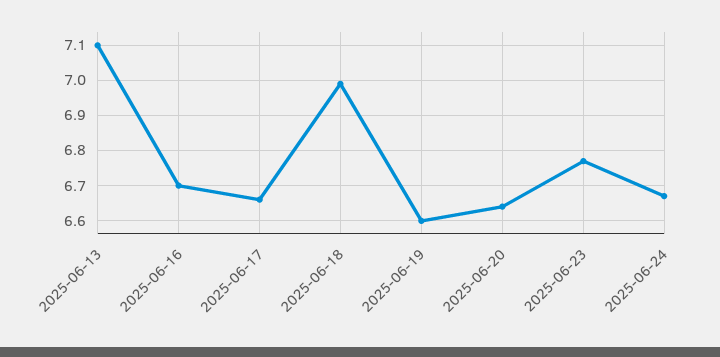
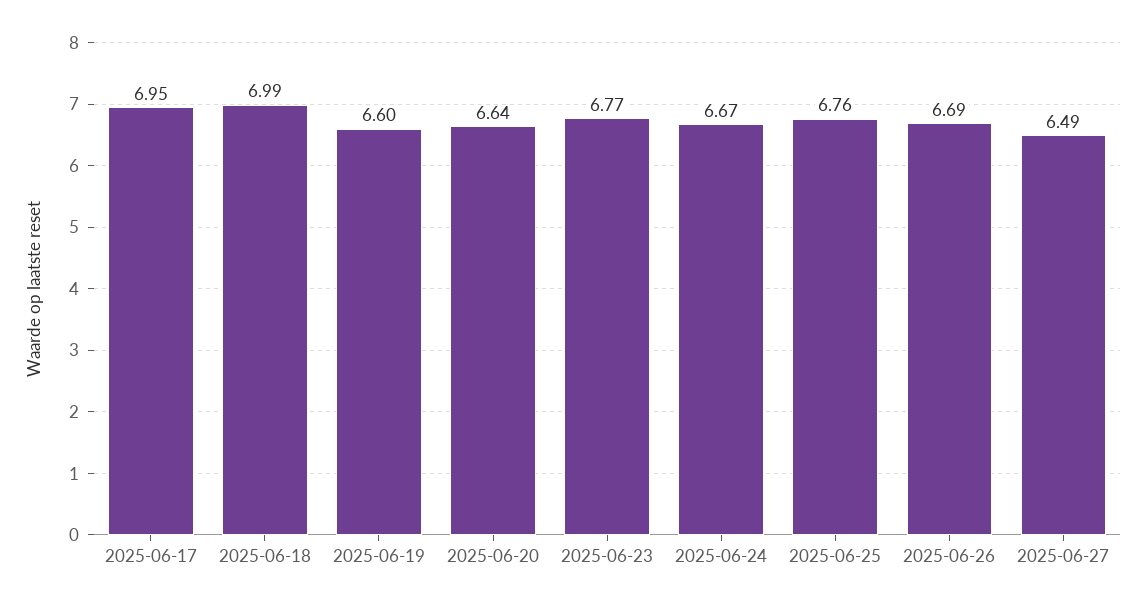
2025-06-13: 7.1 -> none
2025-06-16: 6.7 -> none
2025-06-17: 6.65 -> 6.95
2025-06-25: none -> 6.76
2025-06-26: none -> 6.69
2025-06-27: none -> 6.49

